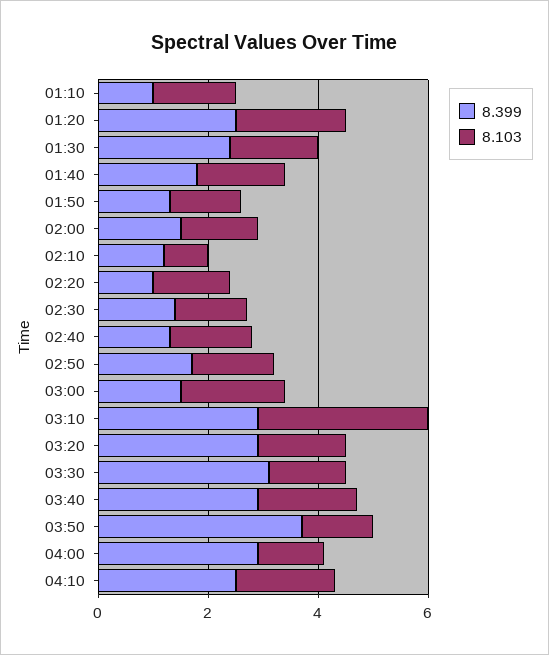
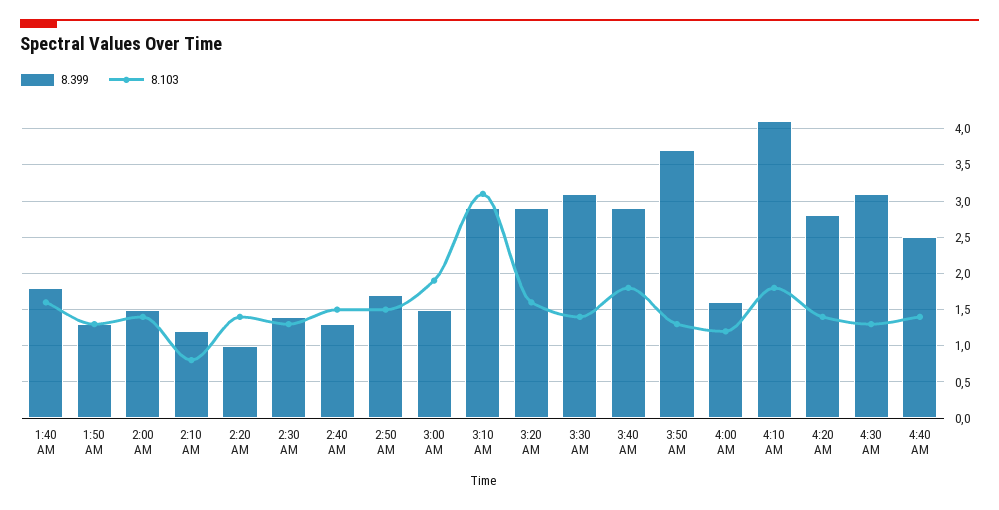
8.399, 01:10: 1 -> none
8.103, 01:10: 1.5 -> none
8.399, 01:20: 2.5 -> none
8.103, 01:20: 2 -> none
8.399, 01:30: 2.5 -> none
8.103, 01:30: 1.5 -> none
8.399, 04:00: 3 -> 1.6
8.399, 04:10: 2.5 -> 4.1
8.399, 4:20 AM: none -> 2.8
8.103, 4:20 AM: none -> 1.4
8.399, 4:30 AM: none -> 3.1
8.103, 4:30 AM: none -> 1.3
8.399, 4:40 AM: none -> 2.5
8.103, 4:40 AM: none -> 1.4

